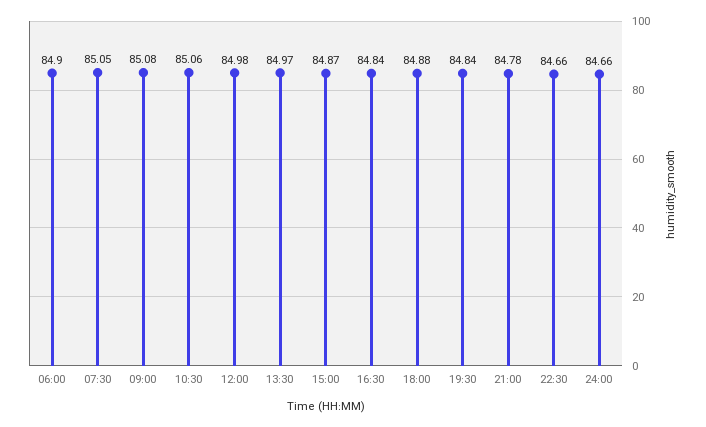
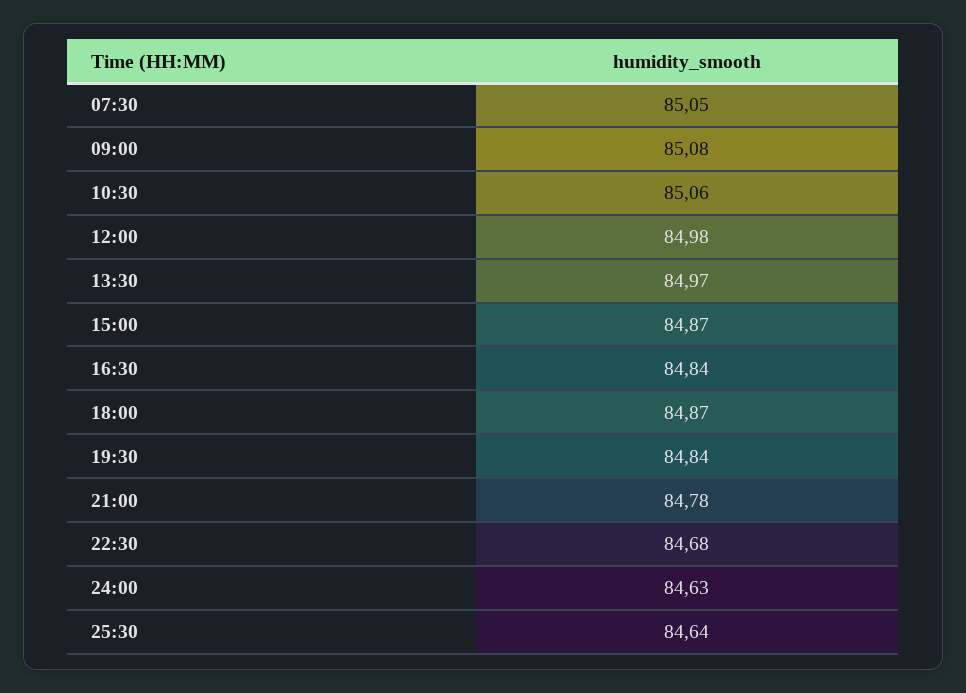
06:00: 84.9 -> none
18:00: 84.88 -> 84.87
22:30: 84.66 -> 84.68
24:00: 84.66 -> 84.63
25:30: none -> 84.64

